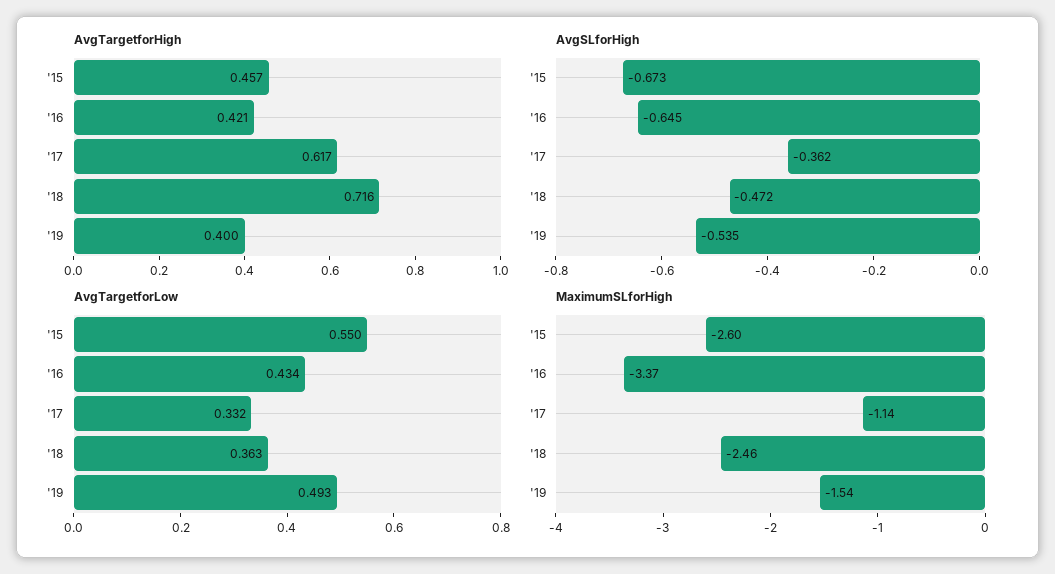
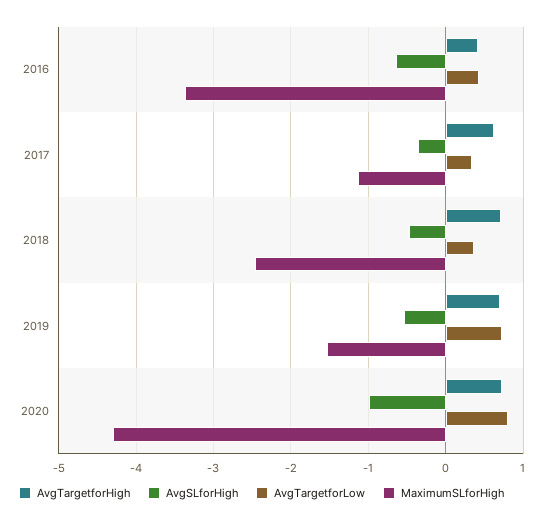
AvgTargetforHigh, '15: 0.457 -> none
AvgTargetforHigh, '19: 0.4 -> 0.7
AvgSLforHigh, '15: -0.673 -> none
AvgTargetforLow, '15: 0.55 -> none
AvgTargetforLow, '19: 0.493 -> 0.7
MaximumSLforHigh, '15: -2.6 -> none
AvgTargetforHigh, 2020: none -> 0.7
AvgSLforHigh, 2020: none -> -1
AvgTargetforLow, 2020: none -> 0.8
MaximumSLforHigh, 2020: none -> -4.3

